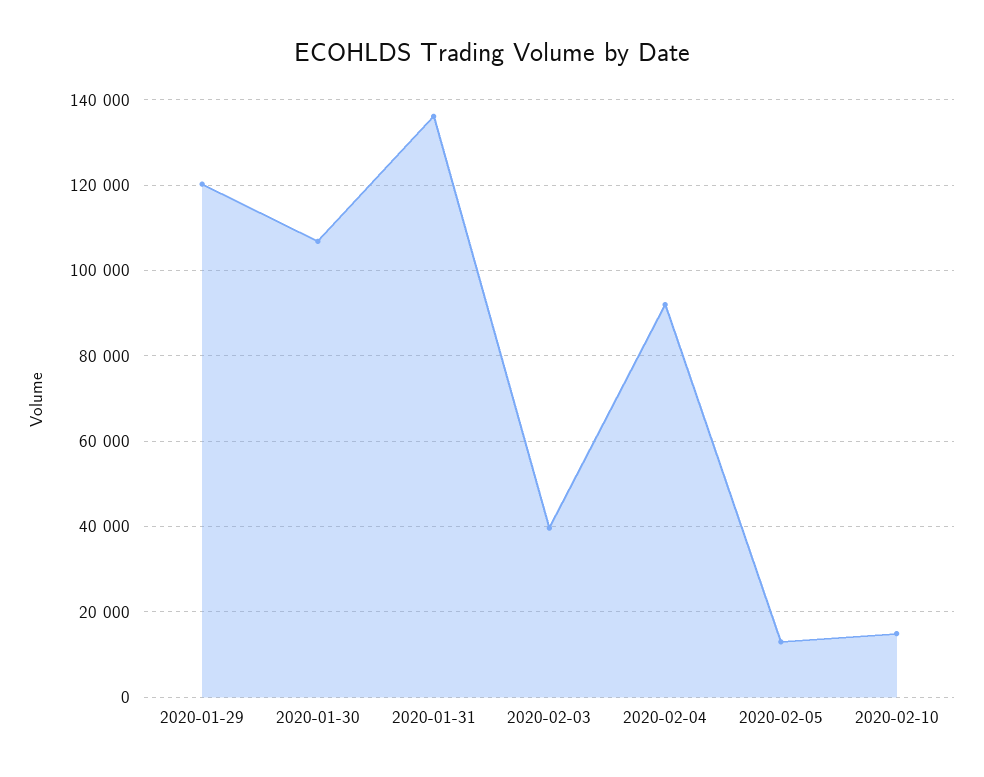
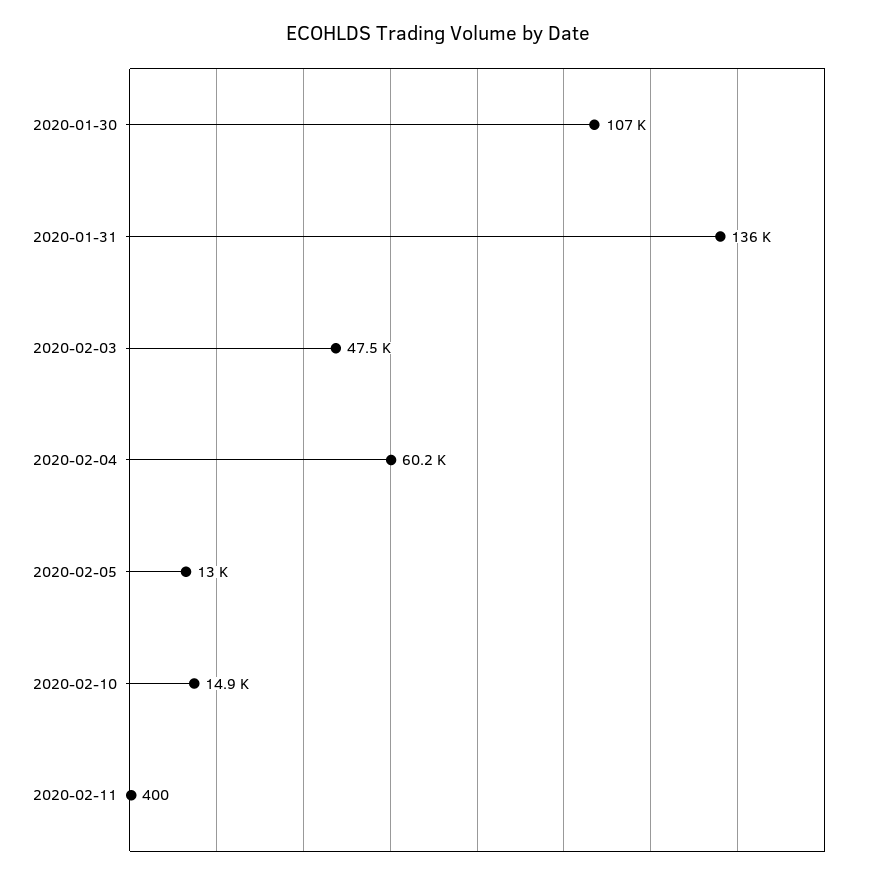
2020-01-29: 120000 -> none
2020-02-03: 40000 -> 47500
2020-02-04: 92000 -> 60200
2020-02-11: none -> 400

